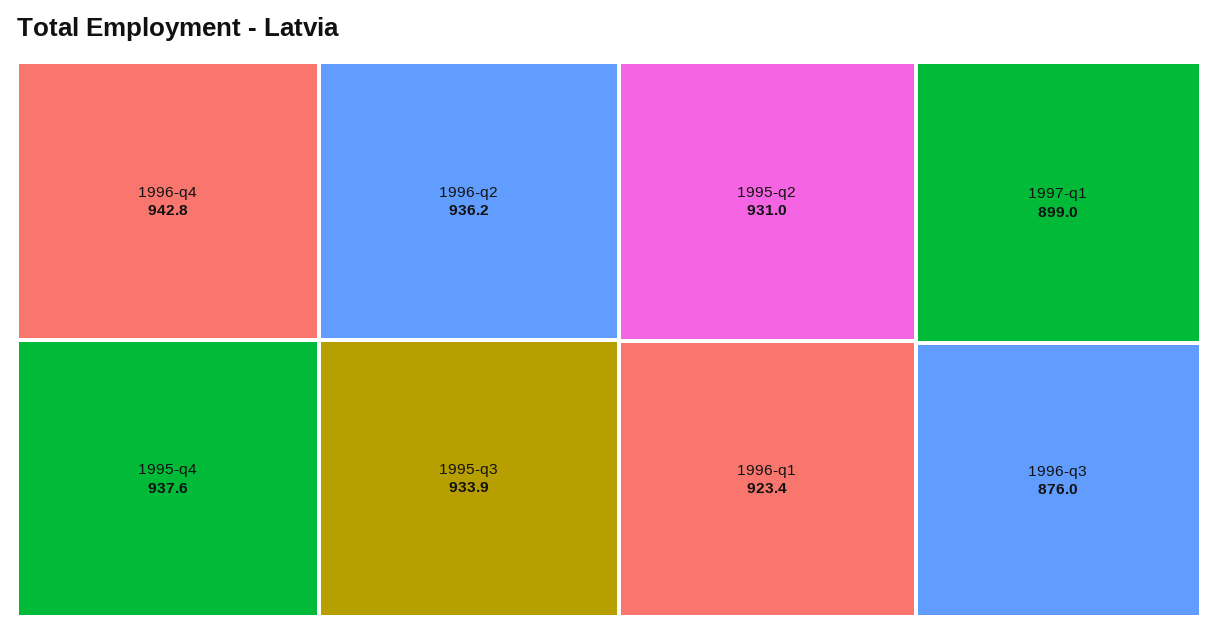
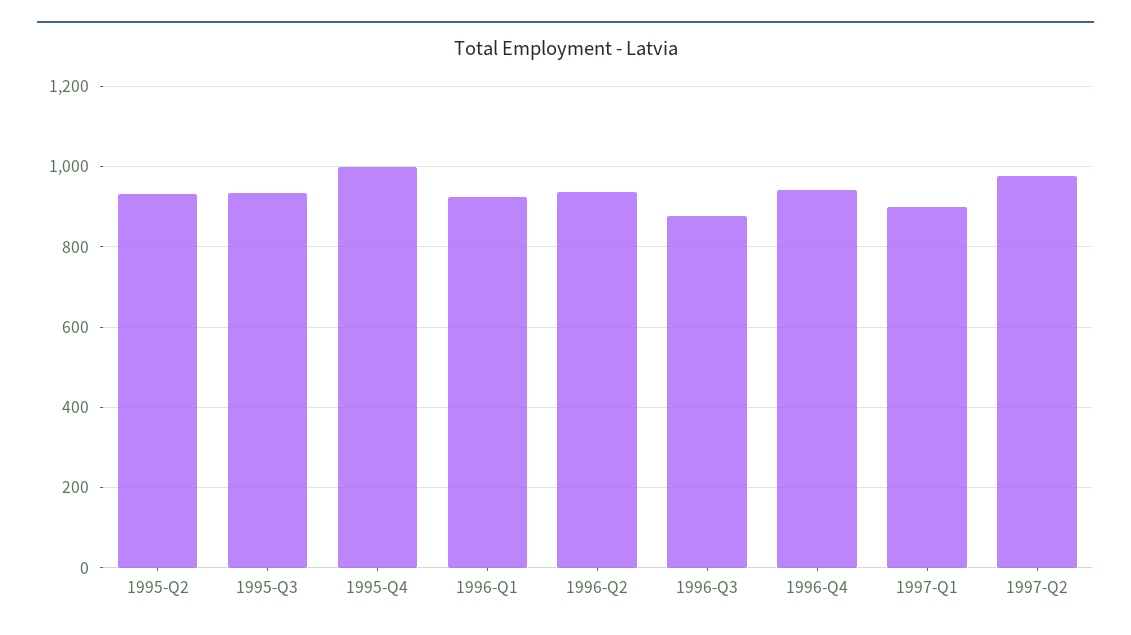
1995-q4: 937.6 -> 1000
1997-Q2: none -> 980

